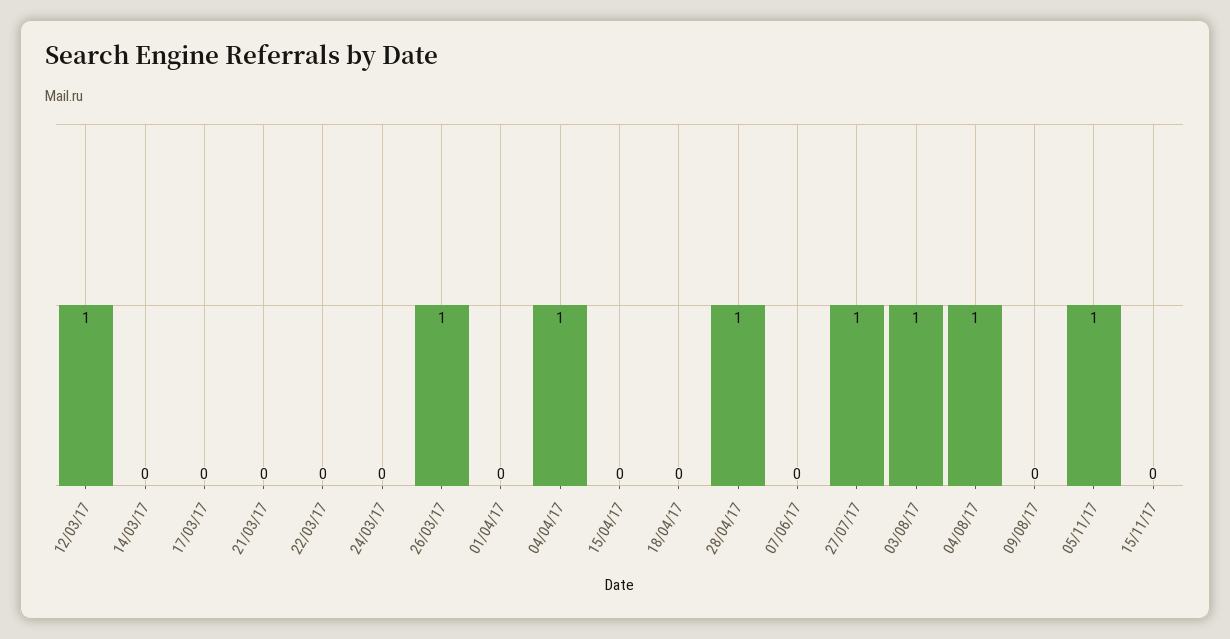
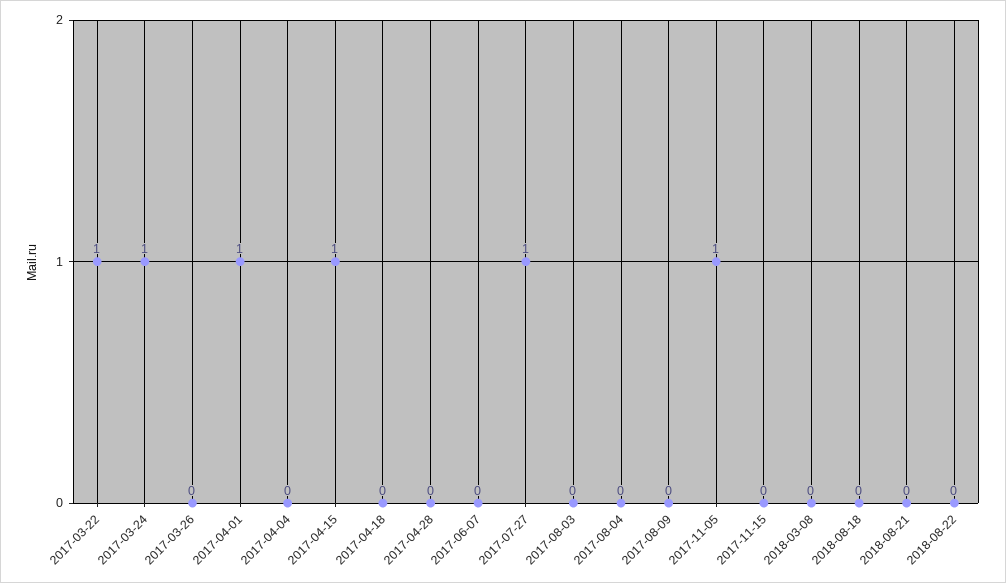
12/03/17: 1 -> none
14/03/17: 0 -> none
17/03/17: 0 -> none
21/03/17: 0 -> none
22/03/17: 0 -> 1
24/03/17: 0 -> 1
26/03/17: 1 -> 0
01/04/17: 0 -> 1
04/04/17: 1 -> 0
15/04/17: 0 -> 1
28/04/17: 1 -> 0
03/08/17: 1 -> 0
04/08/17: 1 -> 0
2018-03-08: none -> 0
2018-08-18: none -> 0
2018-08-21: none -> 0
2018-08-22: none -> 0

